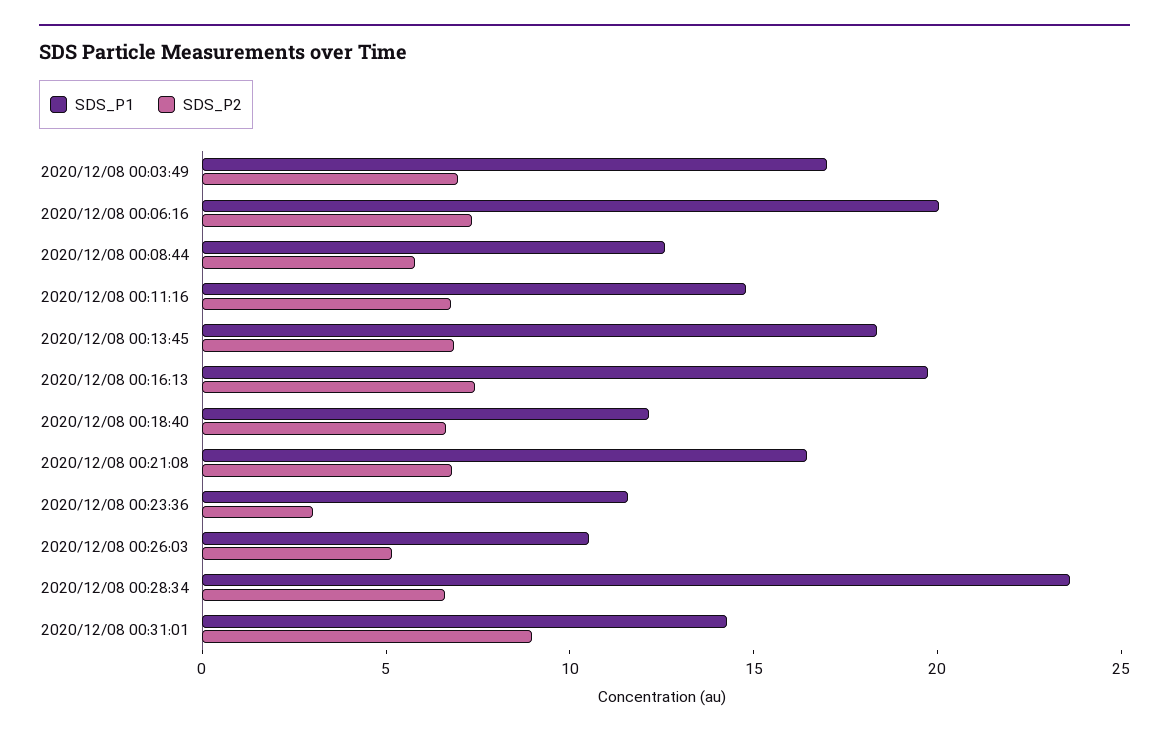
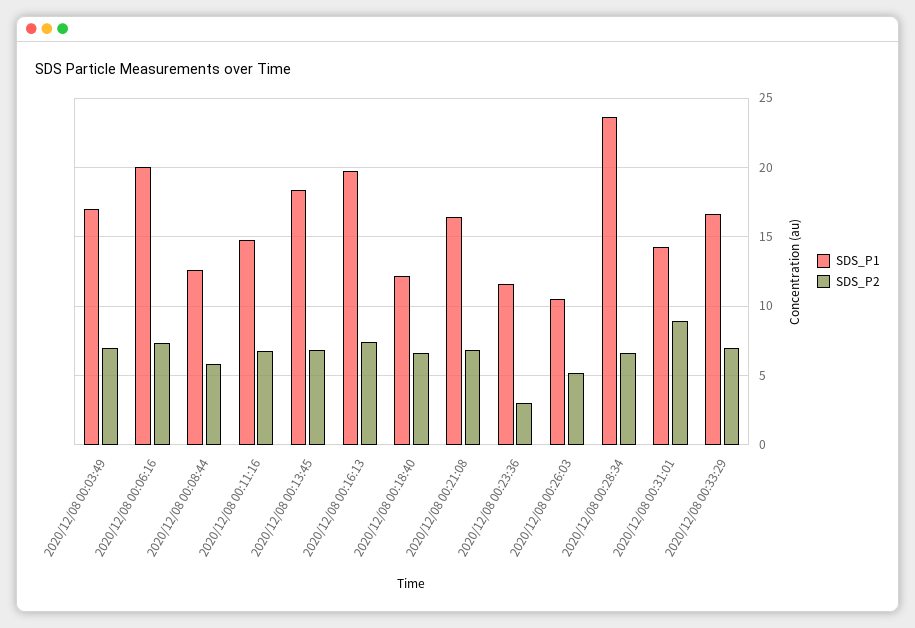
SDS_P1, 2020/12/08 00:33:29: none -> 16.5
SDS_P2, 2020/12/08 00:33:29: none -> 7

